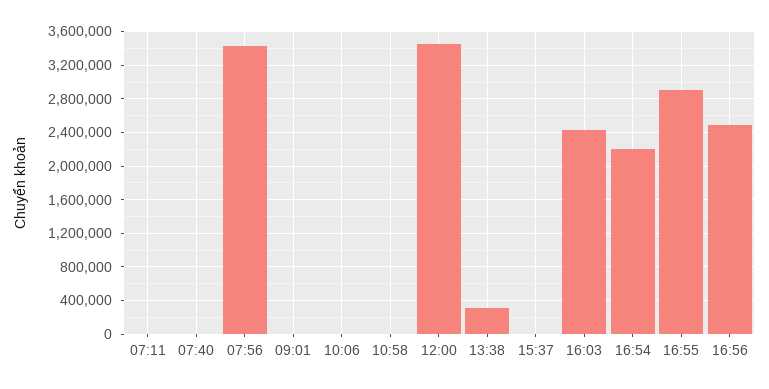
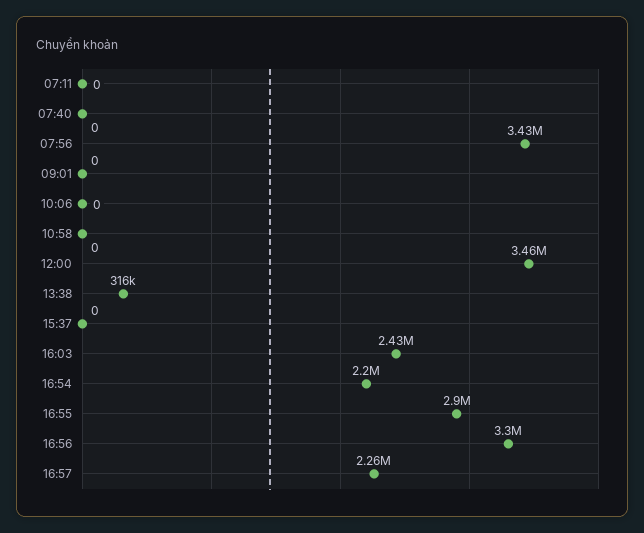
16:56: 2500000 -> 3300000
16:57: none -> 2260000

